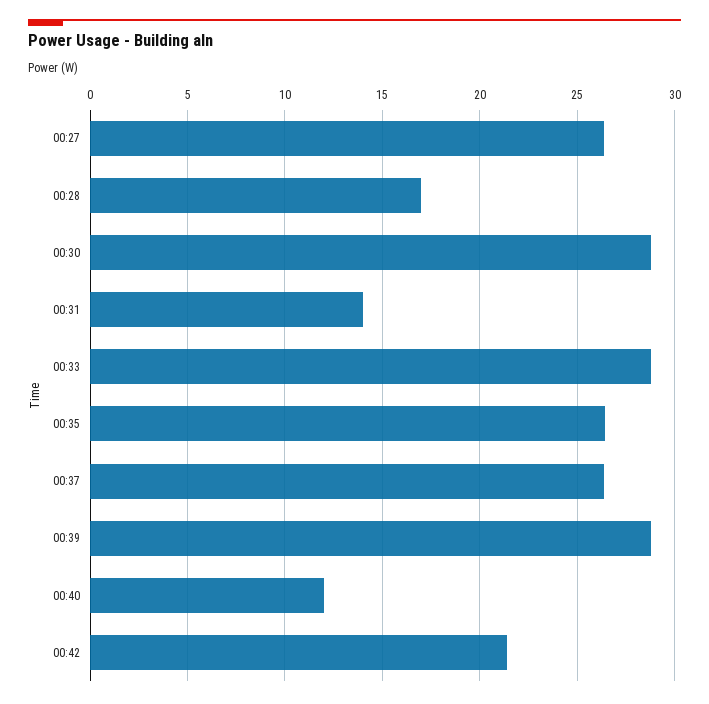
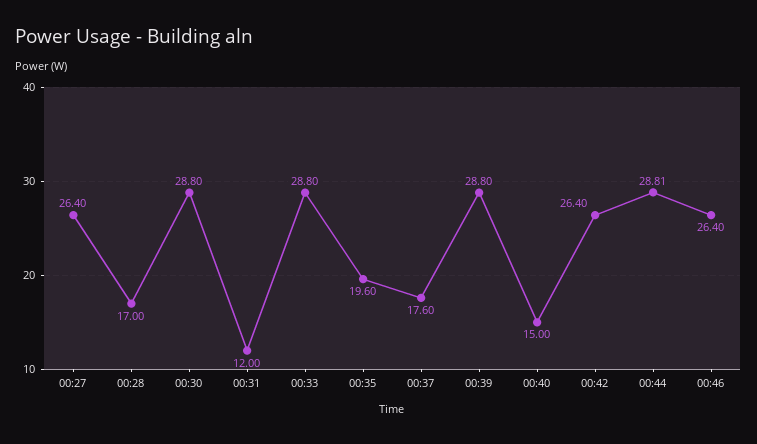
00:31: 14 -> 12
00:35: 26.5 -> 19.6
00:37: 26.5 -> 17.6
00:40: 12 -> 15
00:42: 21.5 -> 26.4
00:44: none -> 28.81
00:46: none -> 26.4

